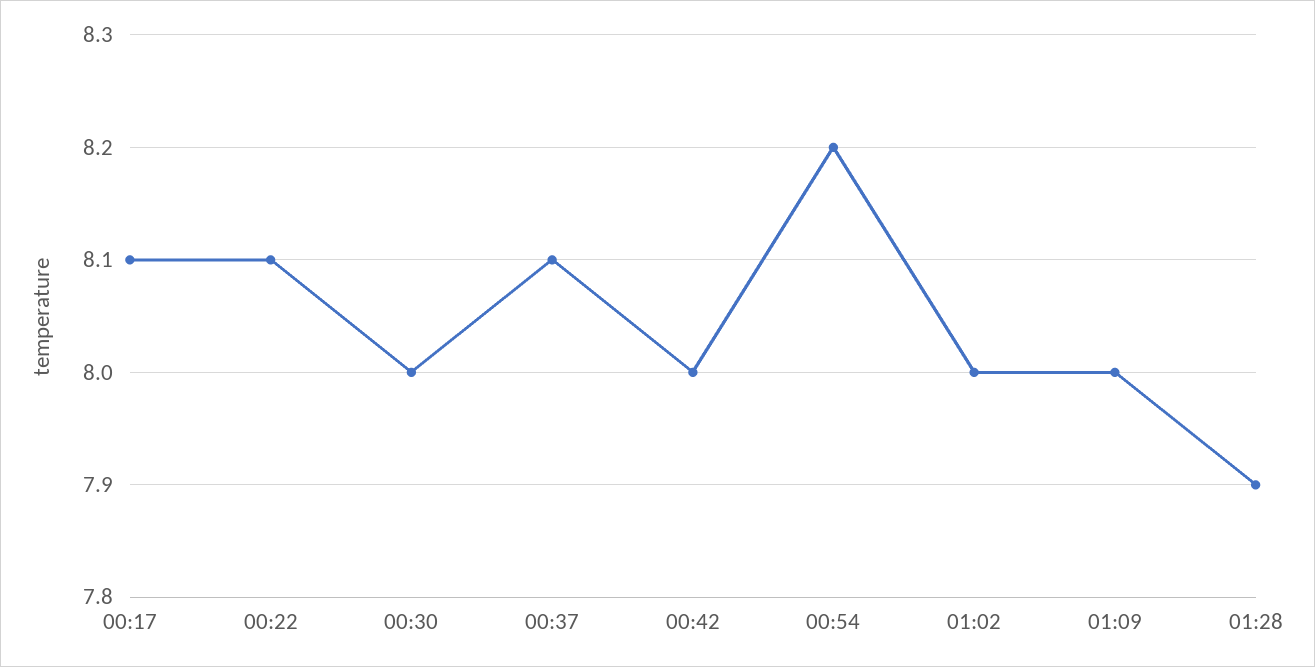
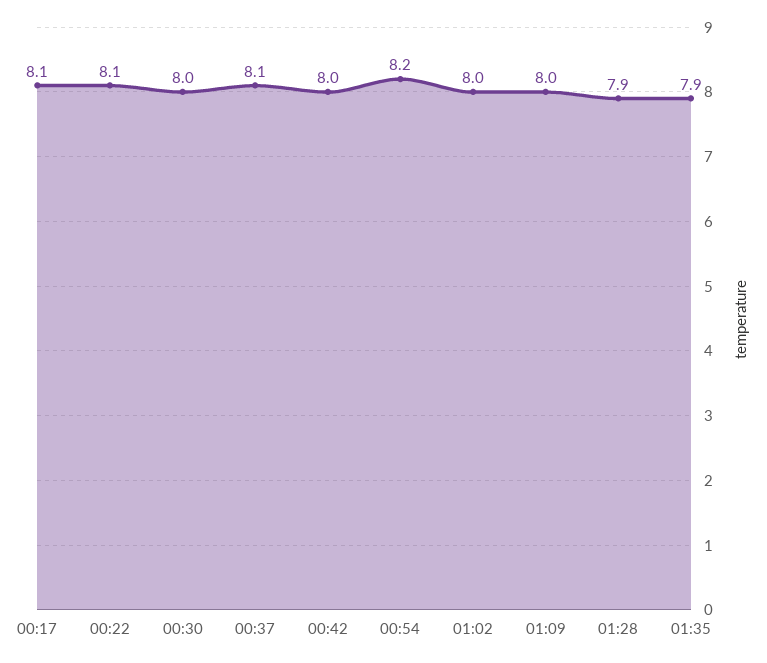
01:35: none -> 7.9

